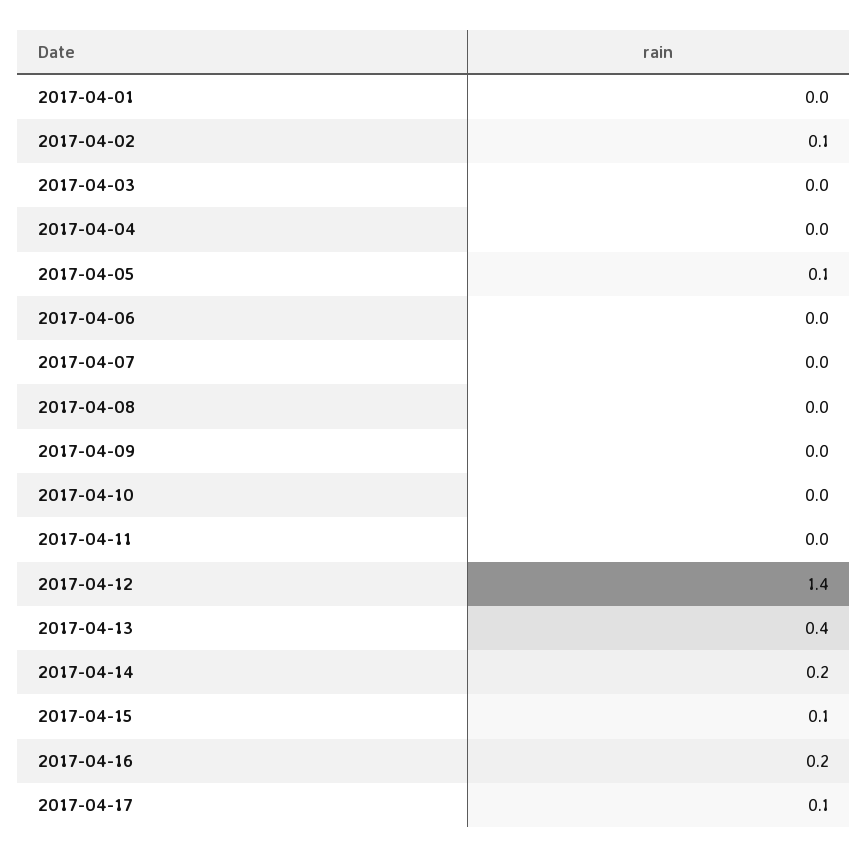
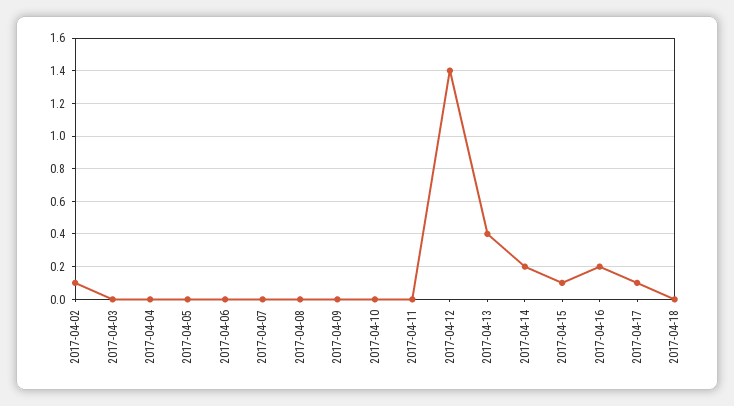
2017-04-01: 0 -> none
2017-04-05: 0.1 -> 0
2017-04-18: none -> 0

